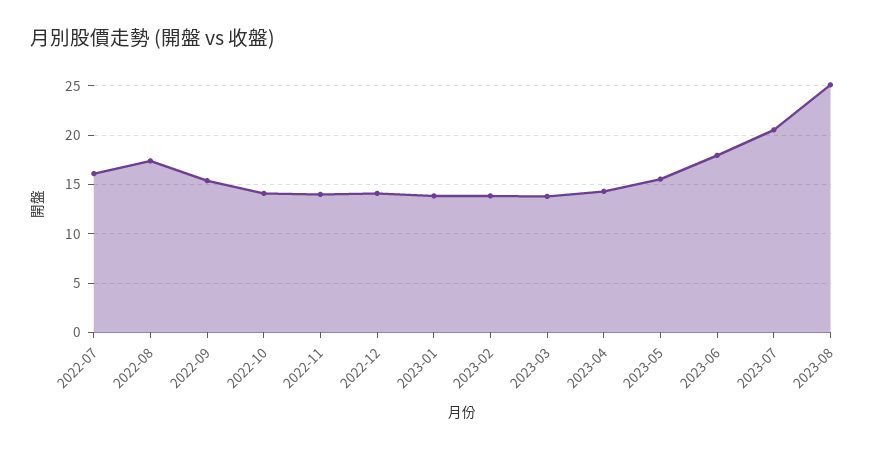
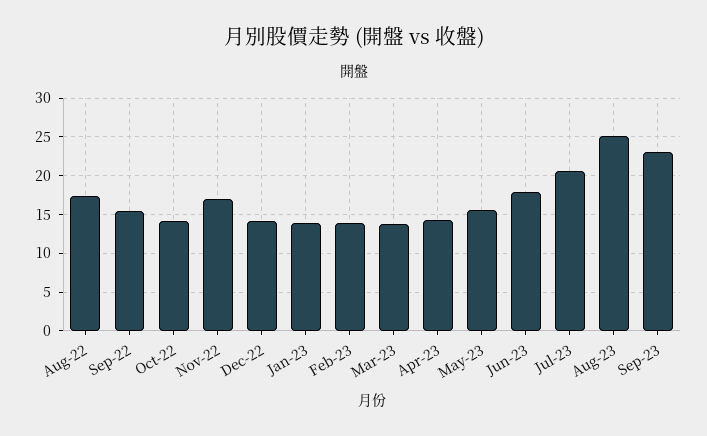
2022-07: 16 -> none
2022-11: 14 -> 17
Sep-23: none -> 23

